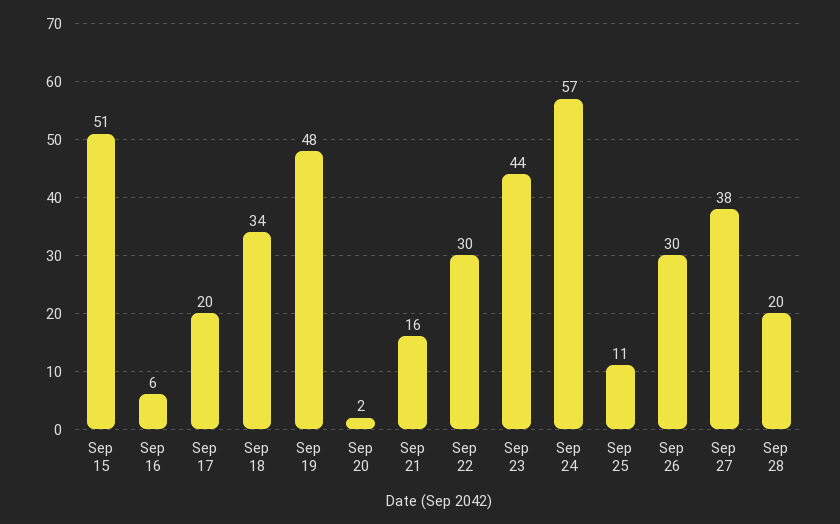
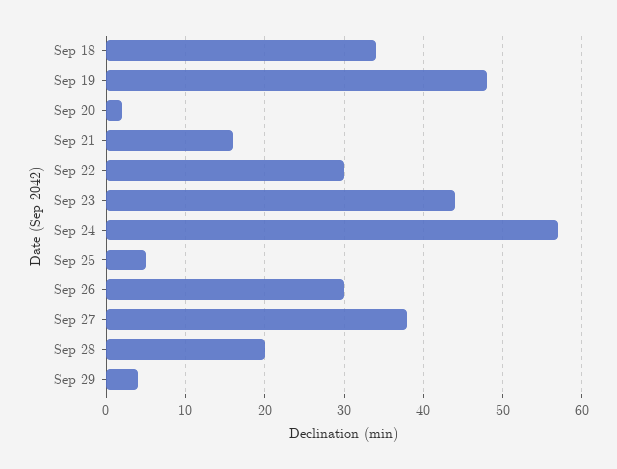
Sep 15: 51 -> none
Sep 16: 6 -> none
Sep 17: 20 -> none
Sep 25: 11 -> 5
Sep 29: none -> 4

